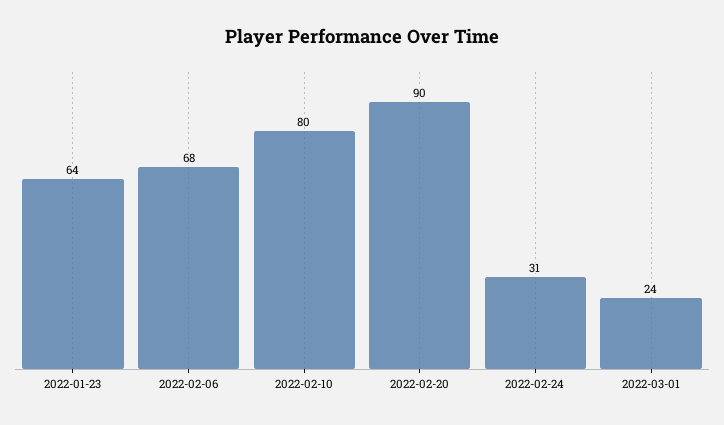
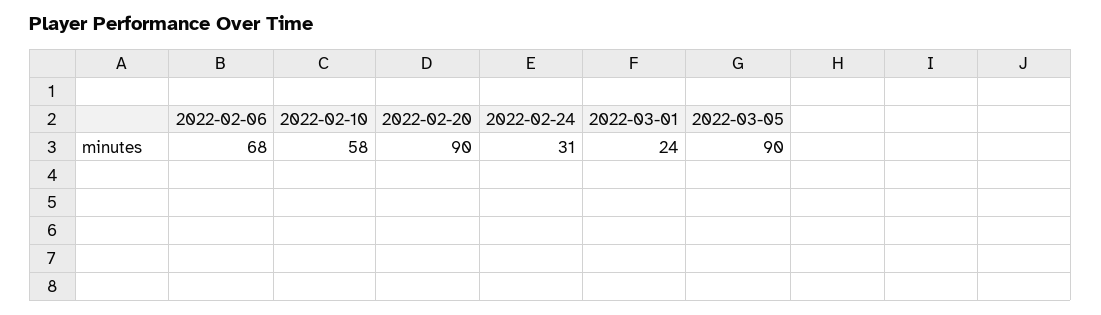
2022-01-23: 64 -> none
2022-02-10: 80 -> 58
2022-03-05: none -> 90

